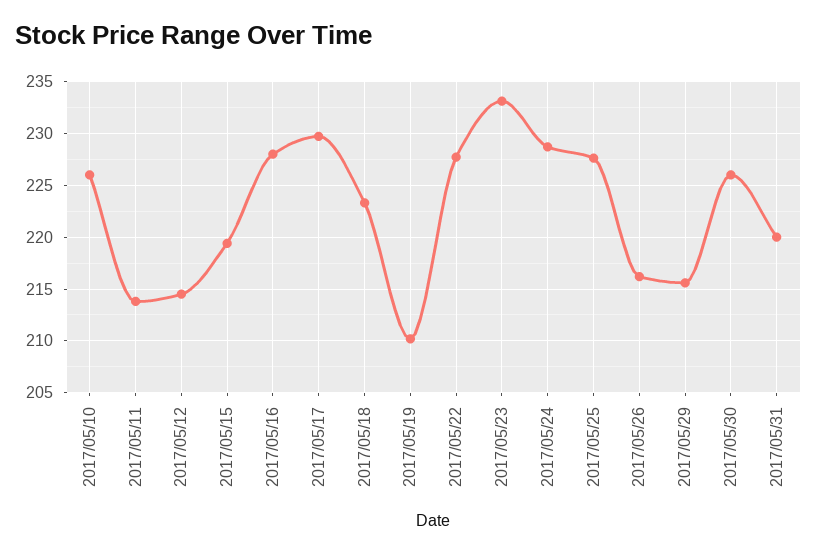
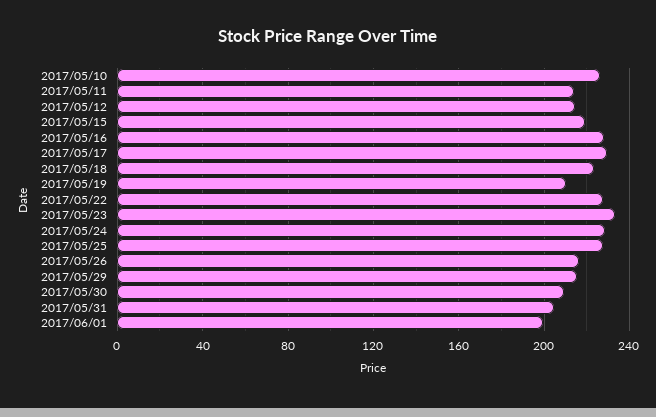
2017/05/30: 226 -> 210
2017/05/31: 220 -> 205
2017/06/01: none -> 200

